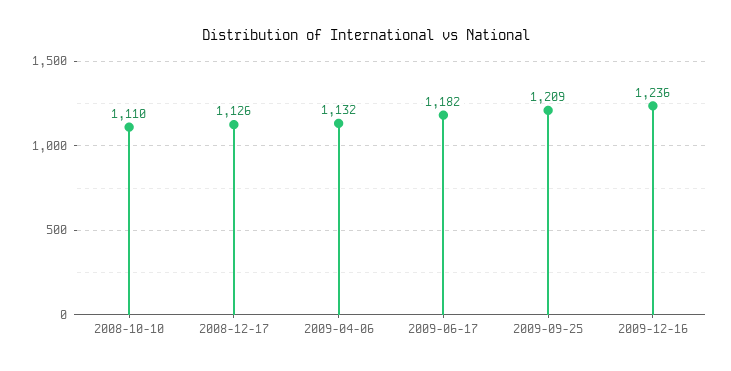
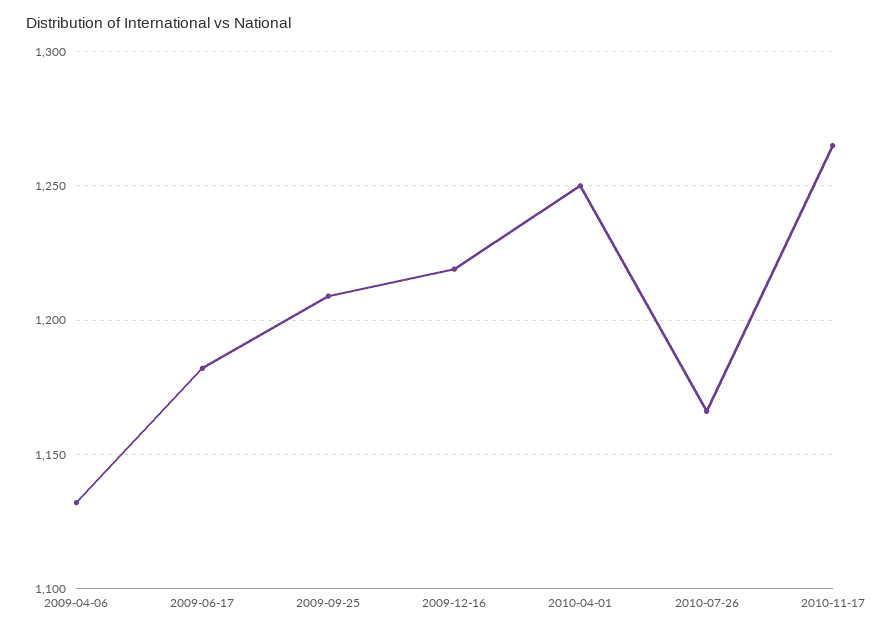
2008-10-10: 1110 -> none
2008-12-17: 1126 -> none
2009-12-16: 1236 -> 1220
2010-04-01: none -> 1250
2010-07-26: none -> 1165
2010-11-17: none -> 1265

